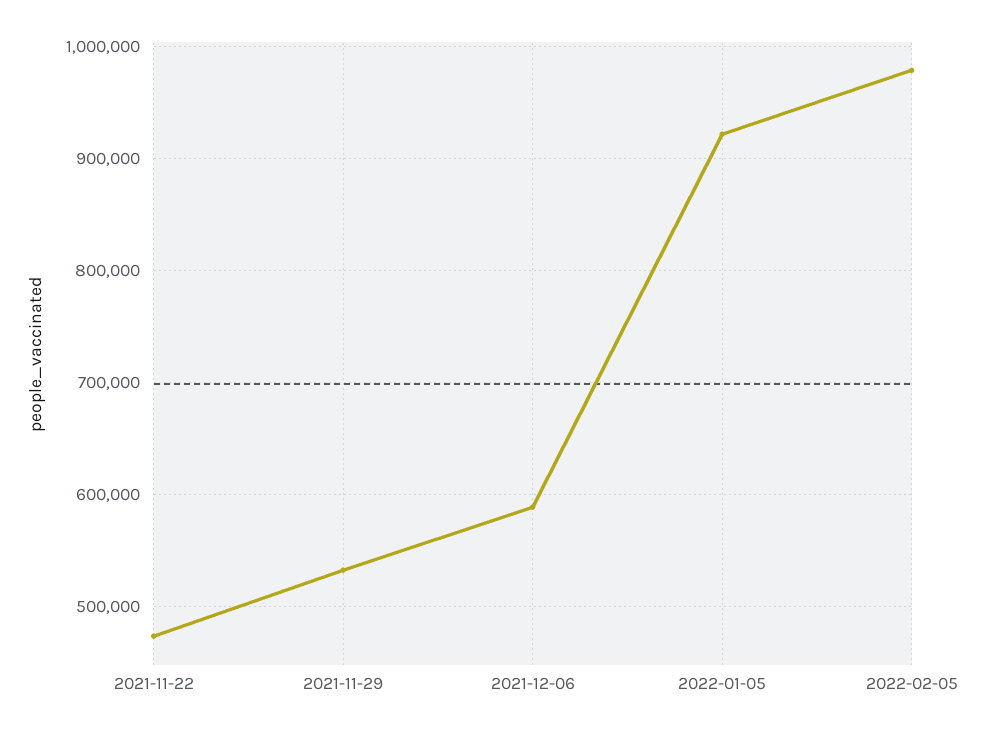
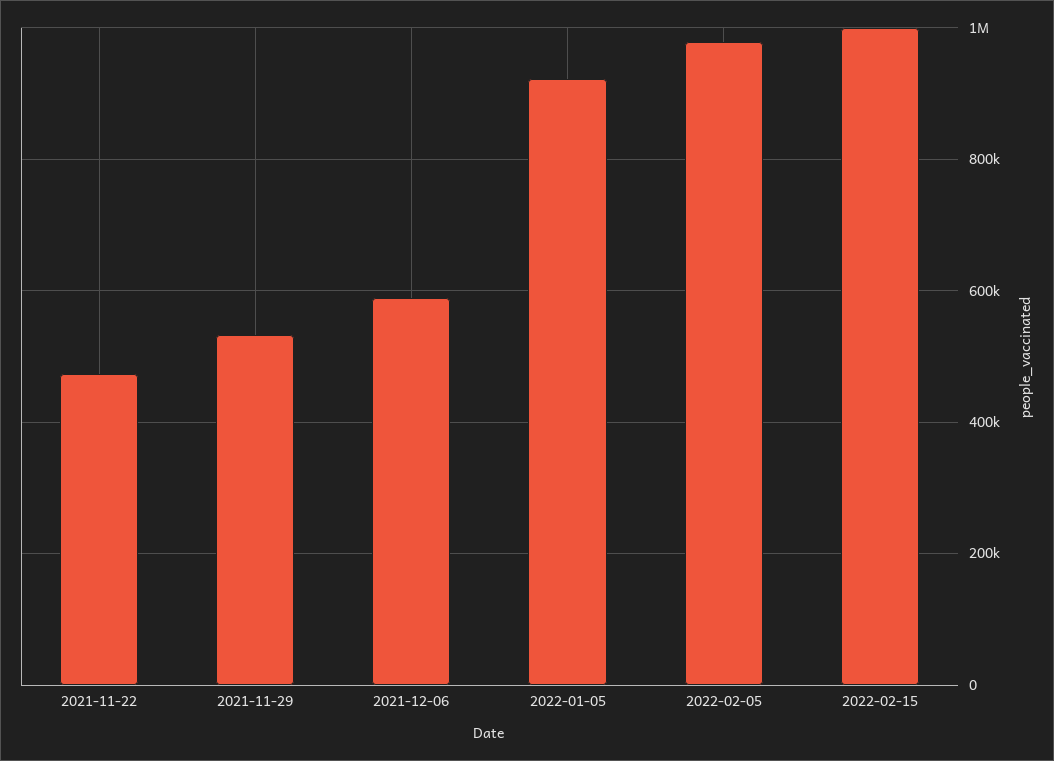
2022-02-15: none -> 1000000

